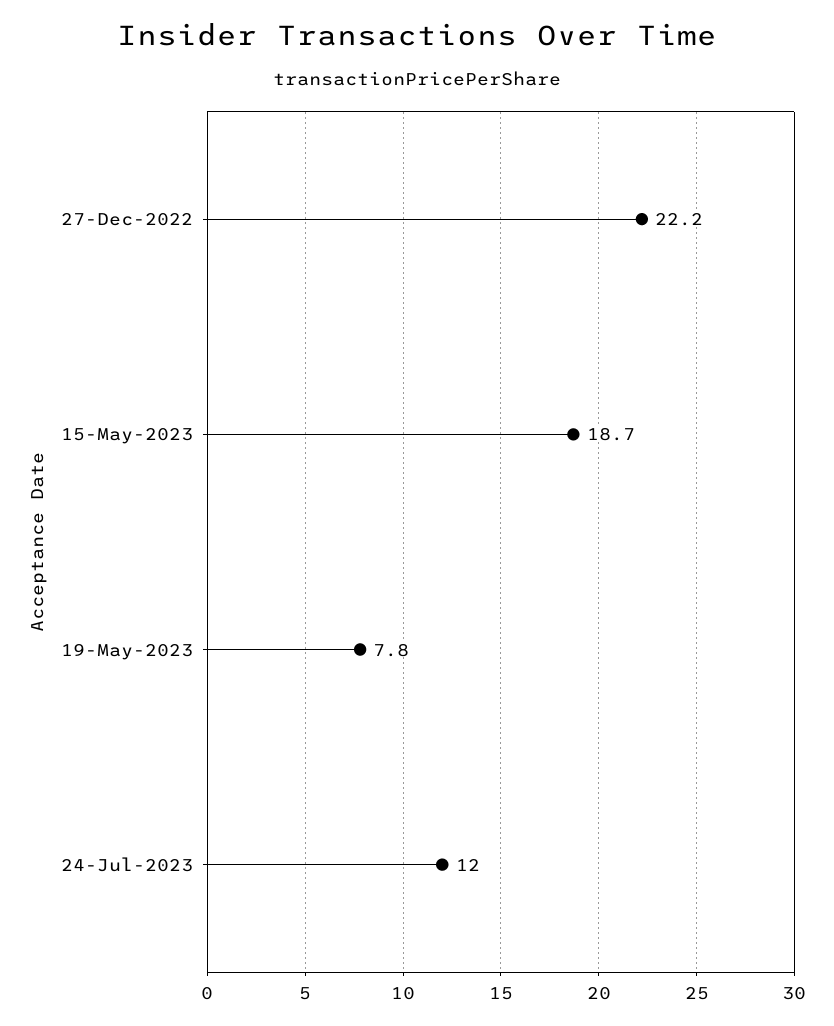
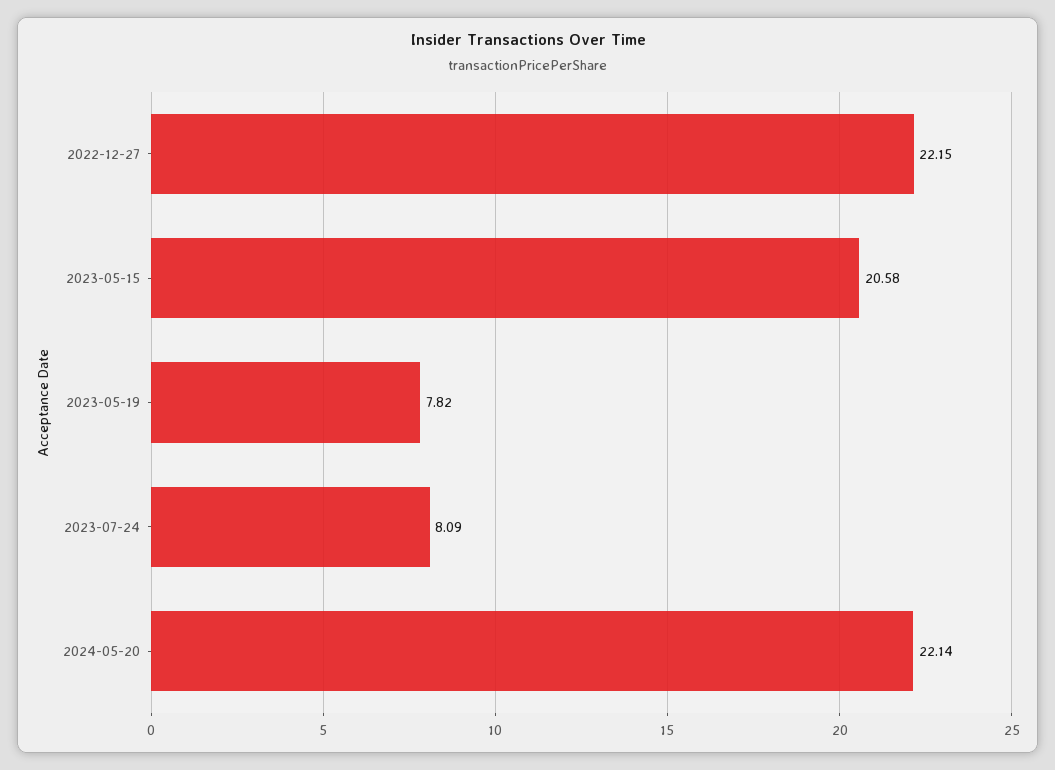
15-May-2023: 18.7 -> 20.58
24-Jul-2023: 12 -> 8.09
2024-05-20: none -> 22.14

